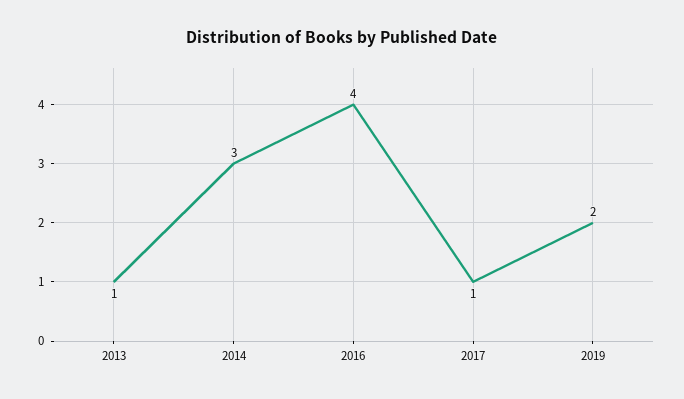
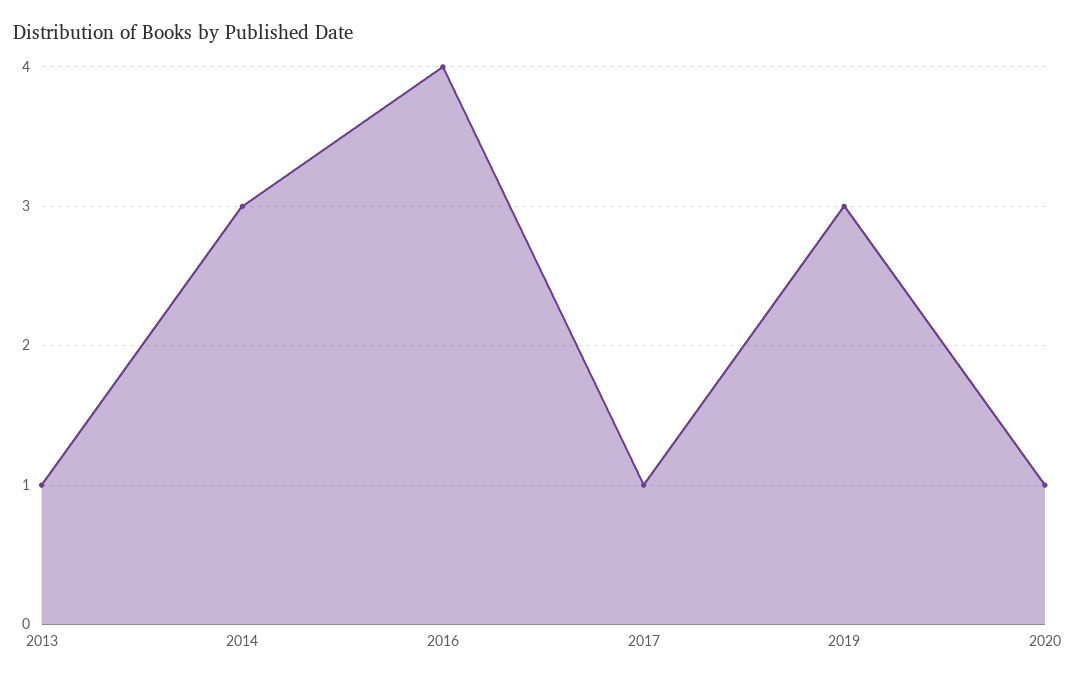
2019: 2 -> 3
2020: none -> 1

